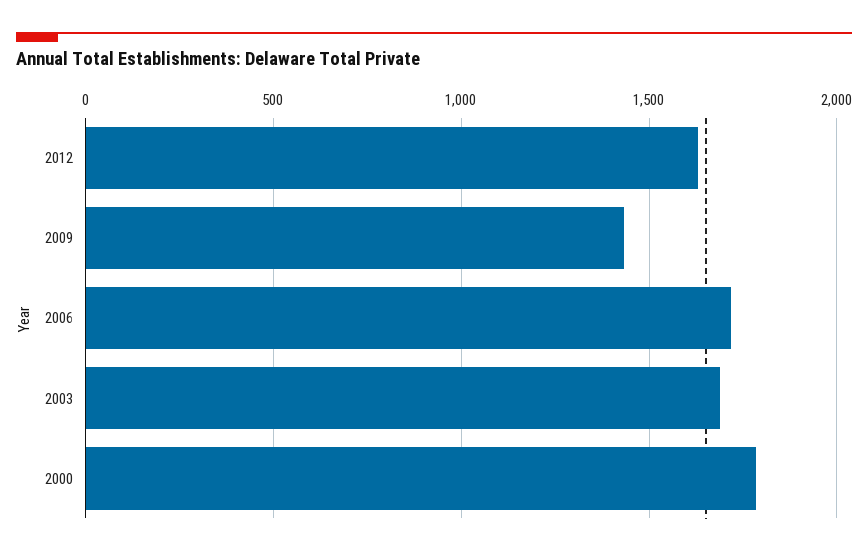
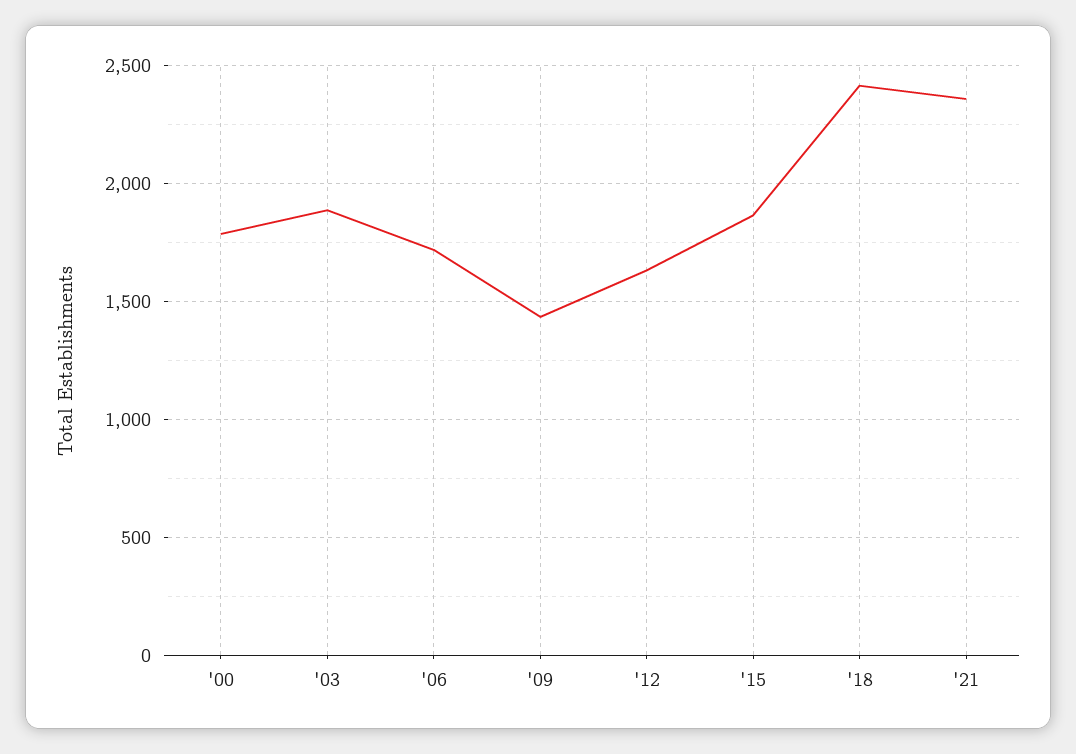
2003: 1700 -> 1900
'15: none -> 1850
'18: none -> 2400
'21: none -> 2350

